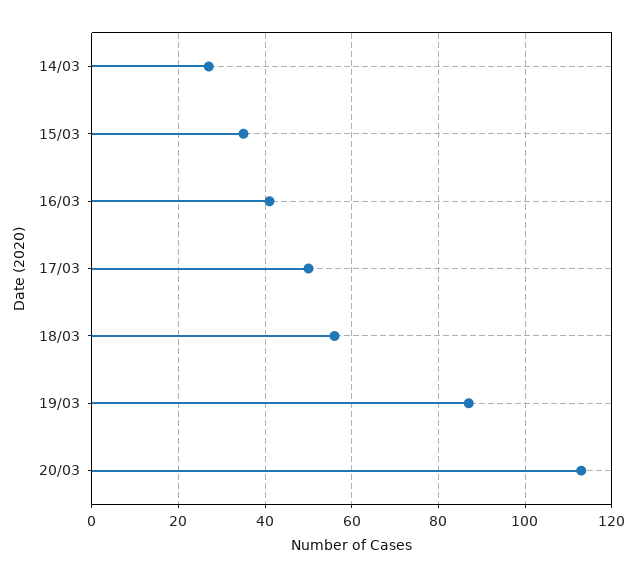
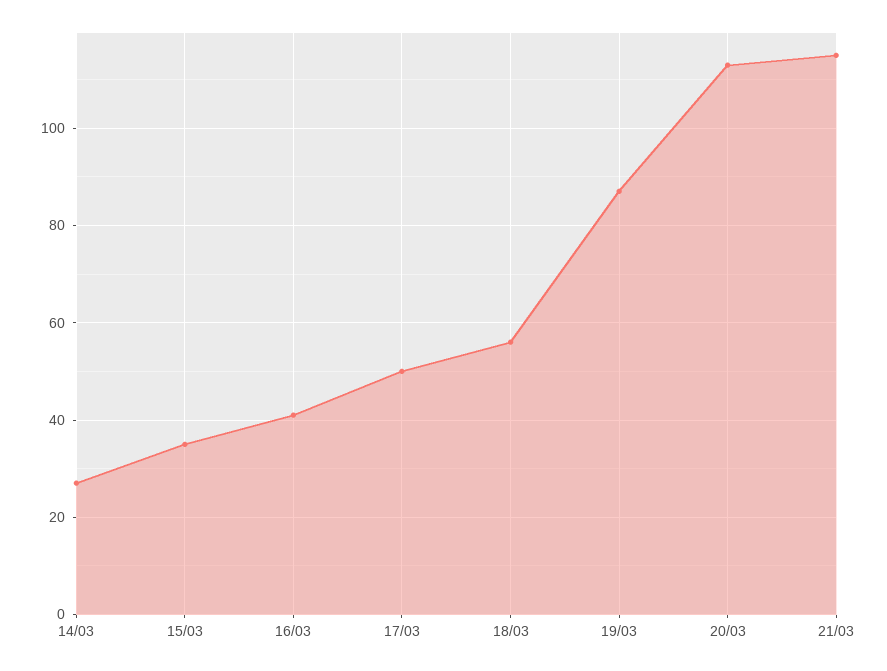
21/03: none -> 115

